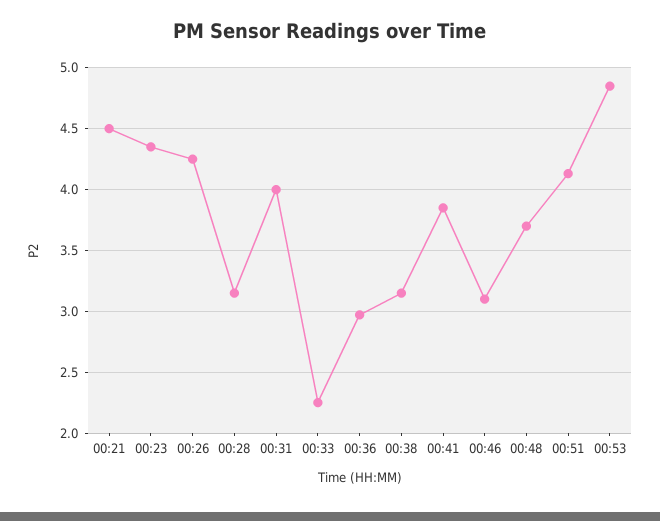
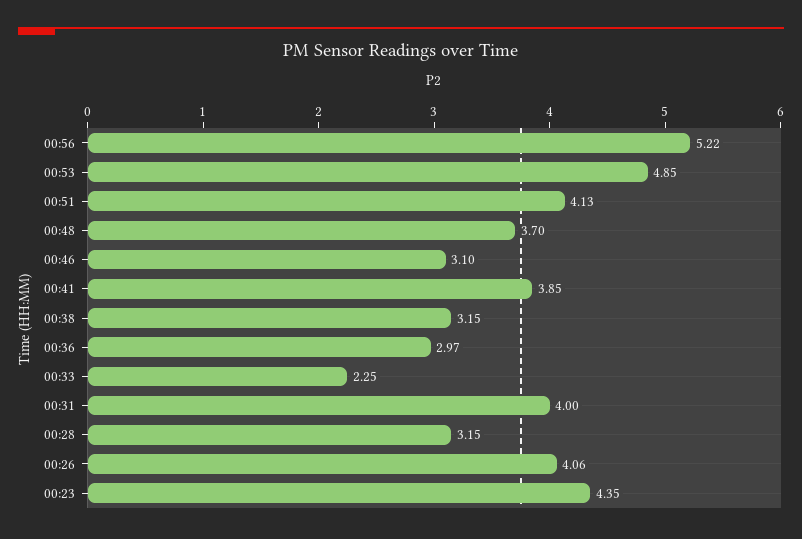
00:21: 4.5 -> none
00:26: 4.25 -> 4.06
00:56: none -> 5.22

